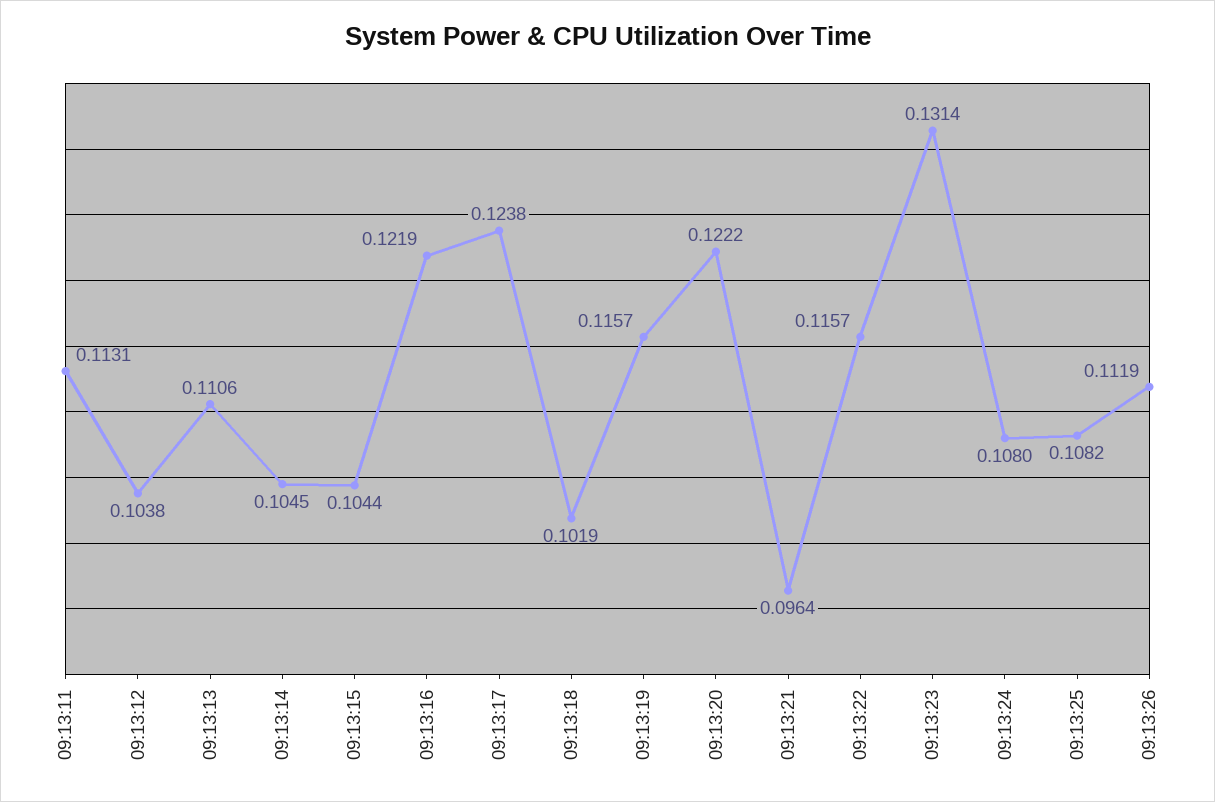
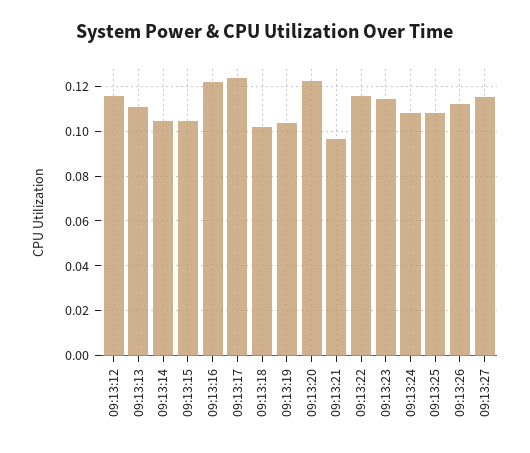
09:13:11: 0.1131 -> none
09:13:12: 0.1038 -> 0.115
09:13:19: 0.1157 -> 0.105
09:13:23: 0.1314 -> 0.115
09:13:27: none -> 0.115

